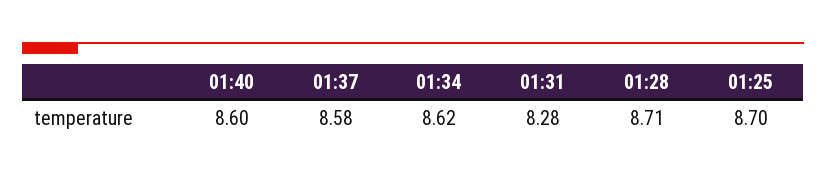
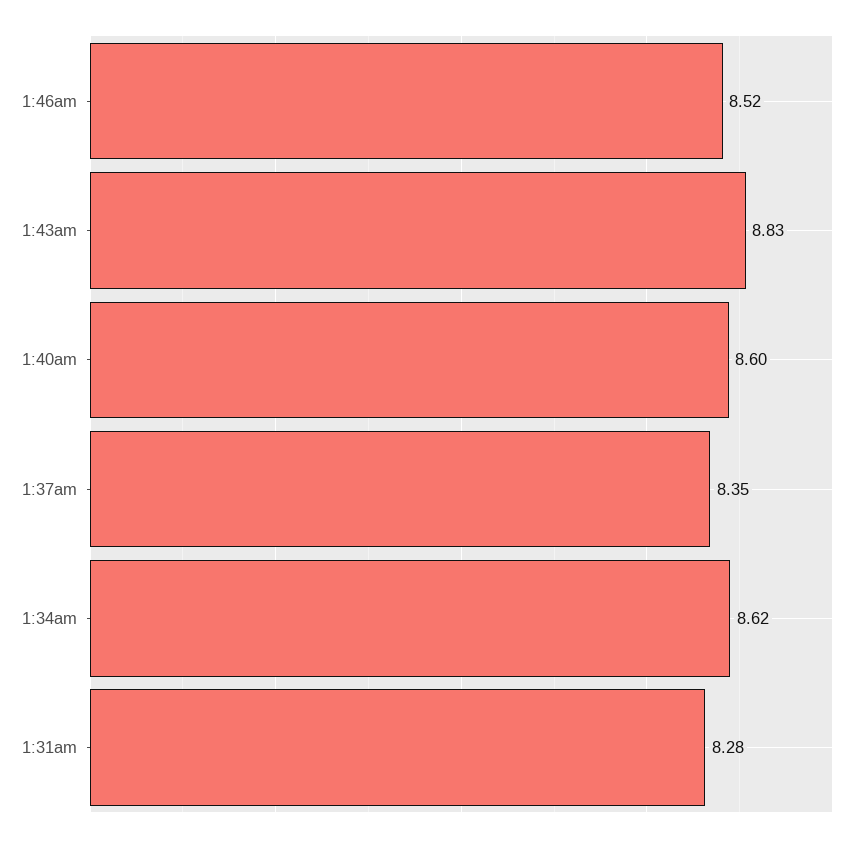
01:37: 8.58 -> 8.35
01:28: 8.71 -> none
01:25: 8.7 -> none
1:46am: none -> 8.52
1:43am: none -> 8.83

